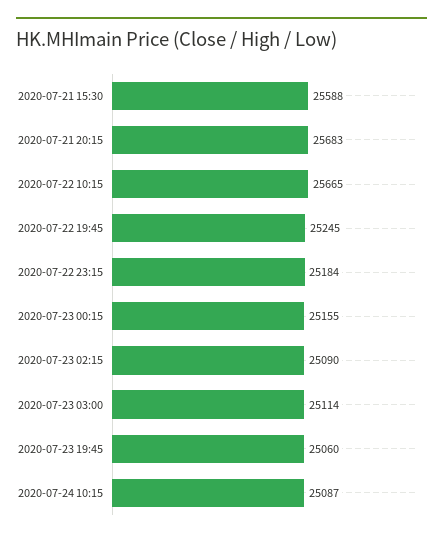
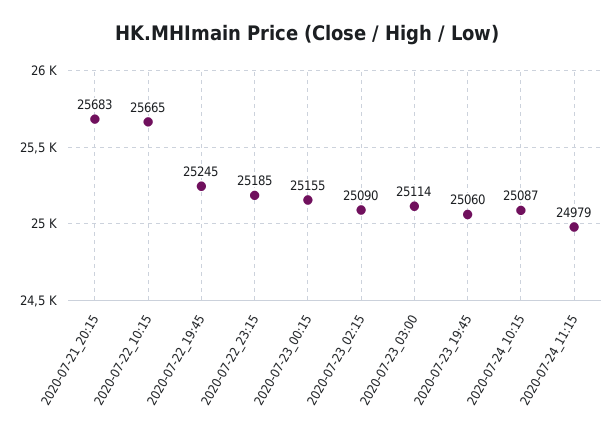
2020-07-21 15:30: 25588 -> none
2020-07-22 23:15: 25184 -> 25185
2020-07-24_11:15: none -> 24979

